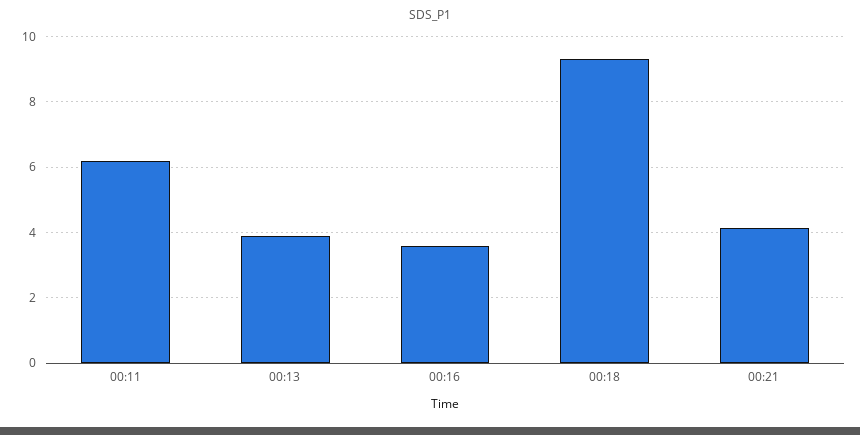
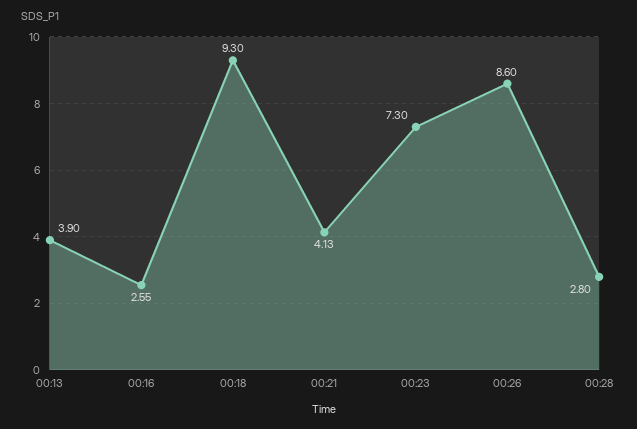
00:11: 6.2 -> none
00:16: 3.6 -> 2.55
00:23: none -> 7.3
00:26: none -> 8.6
00:28: none -> 2.8

